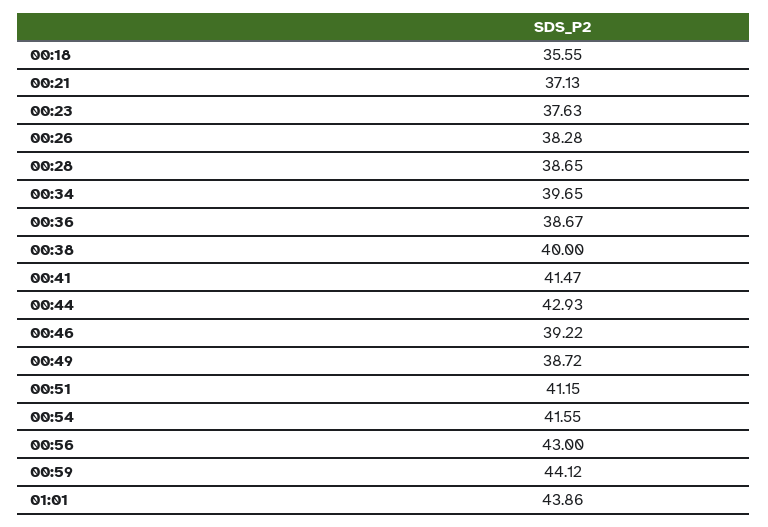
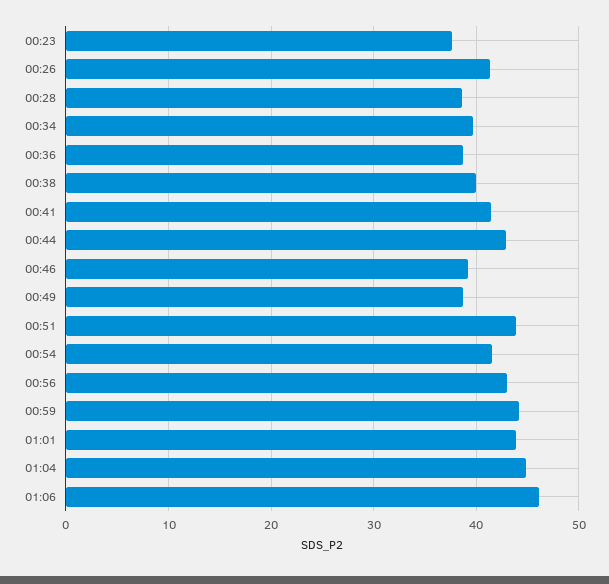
00:18: 35.55 -> none
00:21: 37.13 -> none
00:26: 38.28 -> 41
00:51: 41.15 -> 44
01:04: none -> 45
01:06: none -> 46

